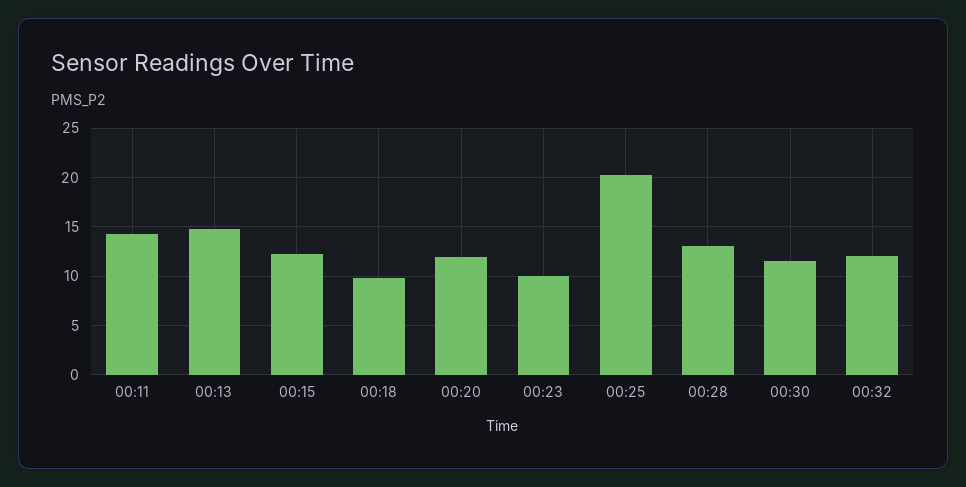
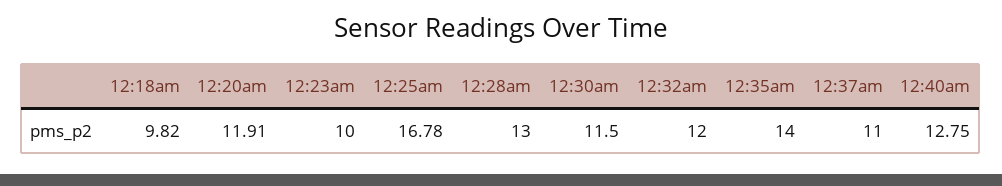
00:11: 14 -> none
00:13: 15 -> none
00:15: 12 -> none
00:25: 20 -> 16.78
12:35am: none -> 14
12:37am: none -> 11
12:40am: none -> 12.75

